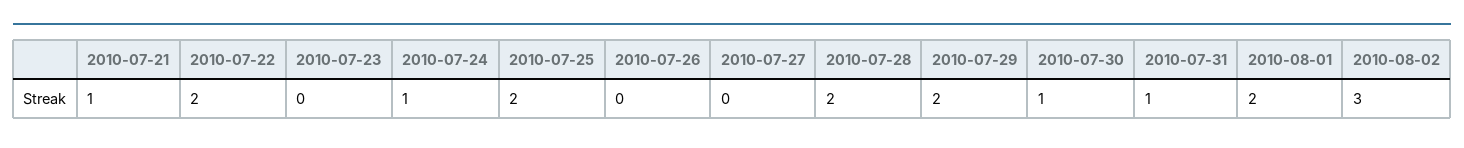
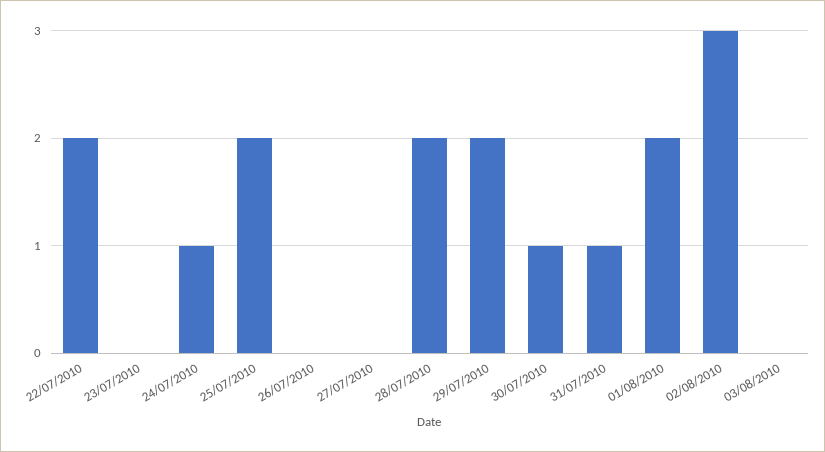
2010-07-21: 1 -> none
03/08/2010: none -> 0

